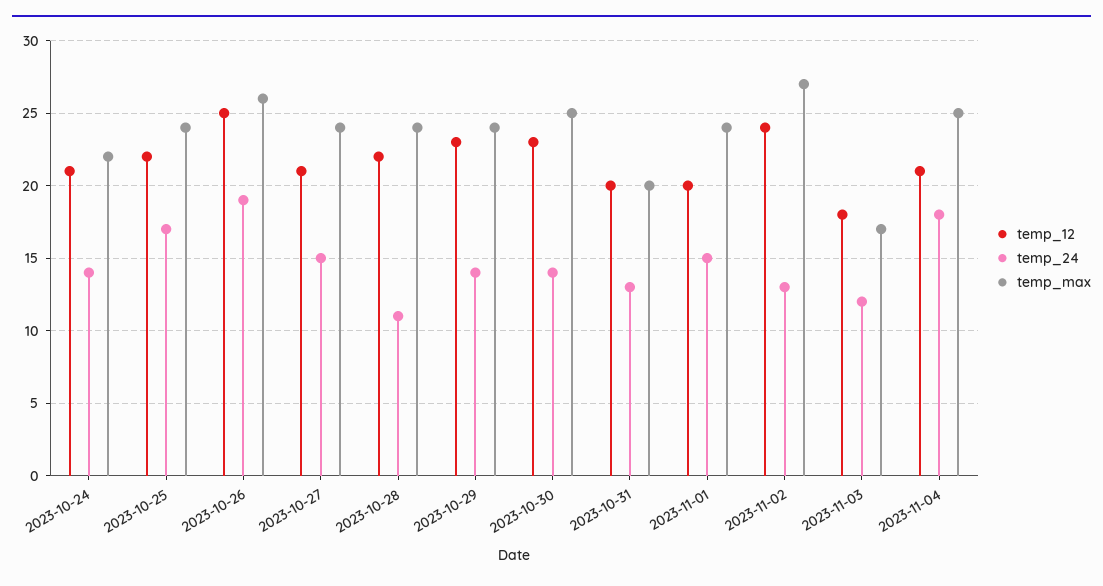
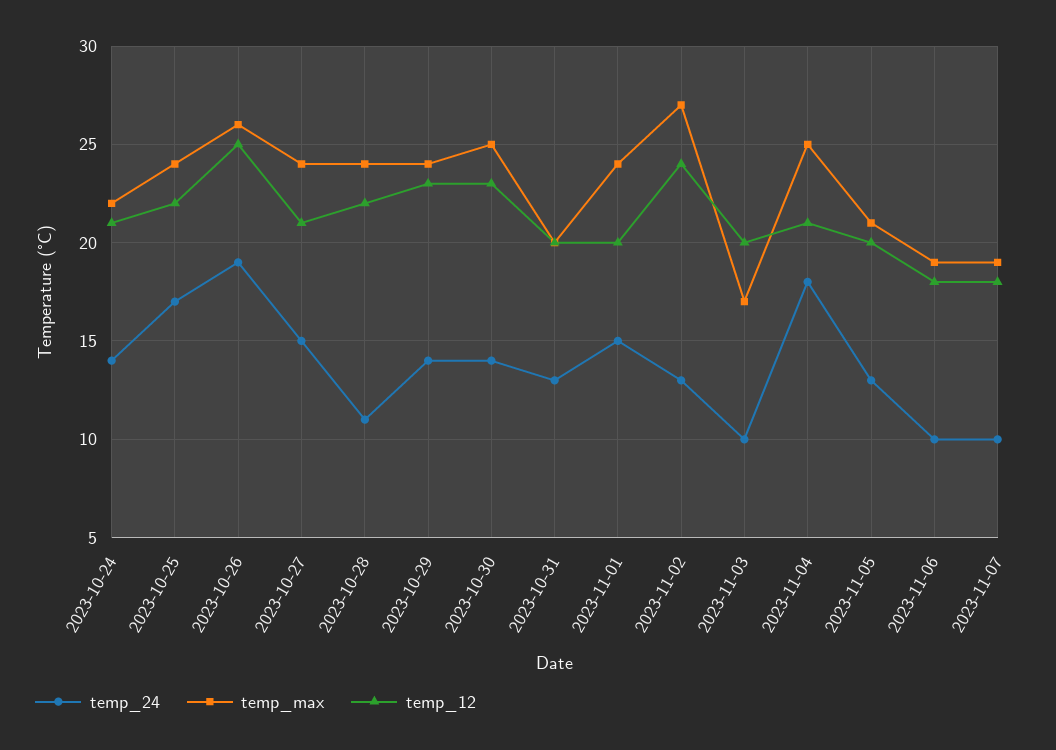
temp_12, 2023-11-03: 18 -> 20
temp_24, 2023-11-03: 12 -> 10
temp_24, 2023-11-05: none -> 13
temp_max, 2023-11-05: none -> 21
temp_12, 2023-11-05: none -> 20
temp_24, 2023-11-06: none -> 10
temp_max, 2023-11-06: none -> 19
temp_12, 2023-11-06: none -> 18
temp_24, 2023-11-07: none -> 10
temp_max, 2023-11-07: none -> 19
temp_12, 2023-11-07: none -> 18

